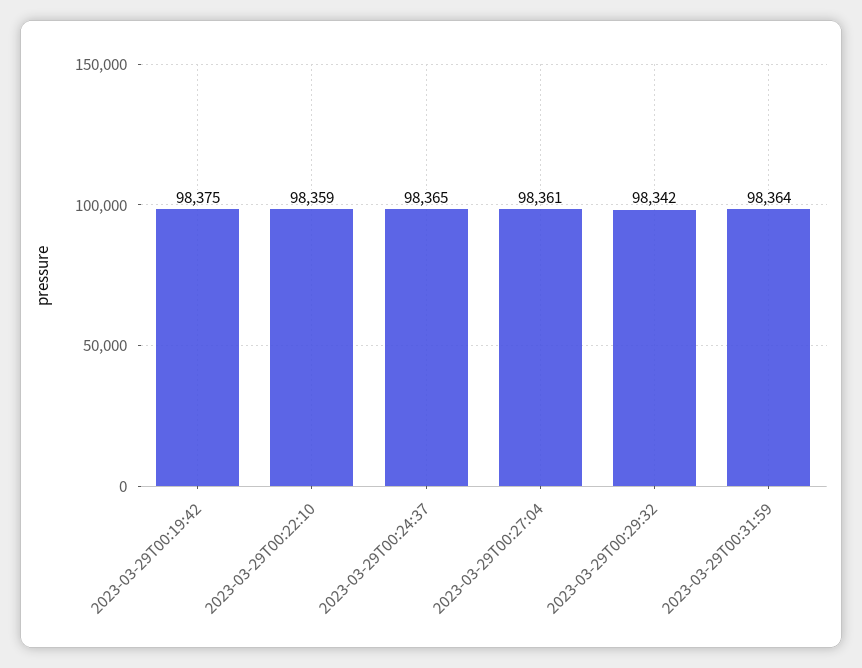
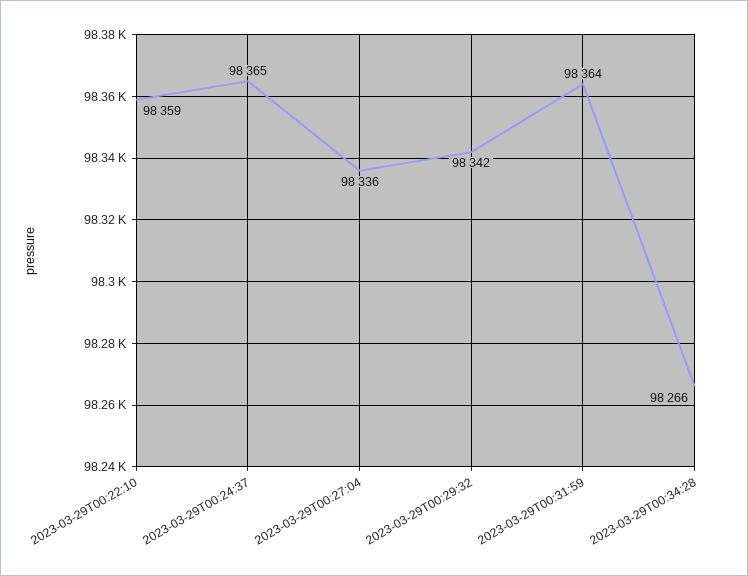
2023-03-29T00:19:42: 98375 -> none
2023-03-29T00:27:04: 98361 -> 98336
2023-03-29T00:34:28: none -> 98266

